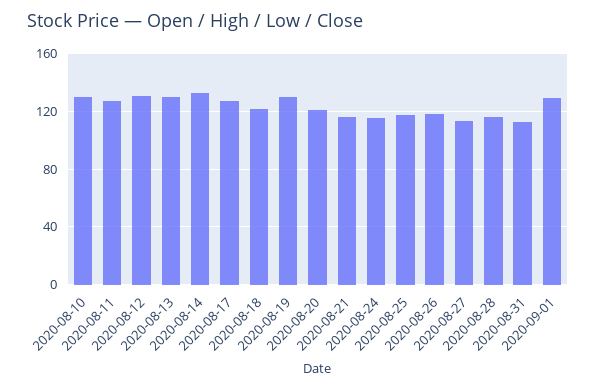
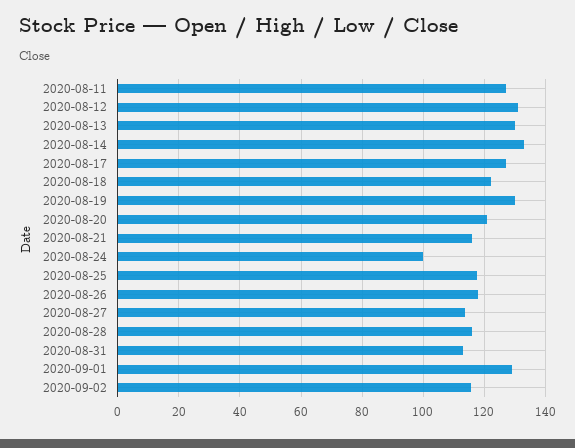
2020-08-10: 130 -> none
2020-08-24: 115 -> 100
2020-09-02: none -> 116

